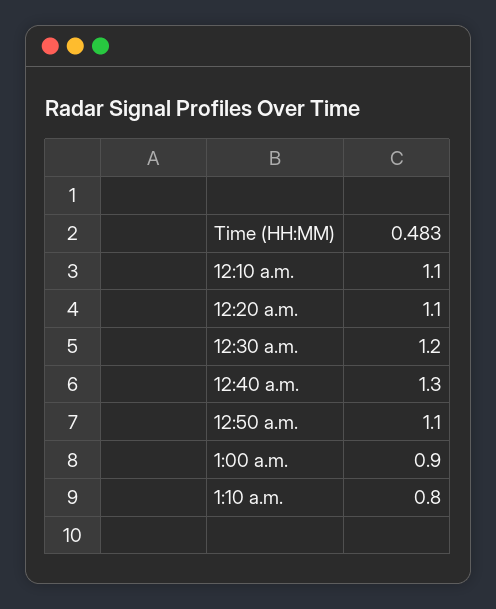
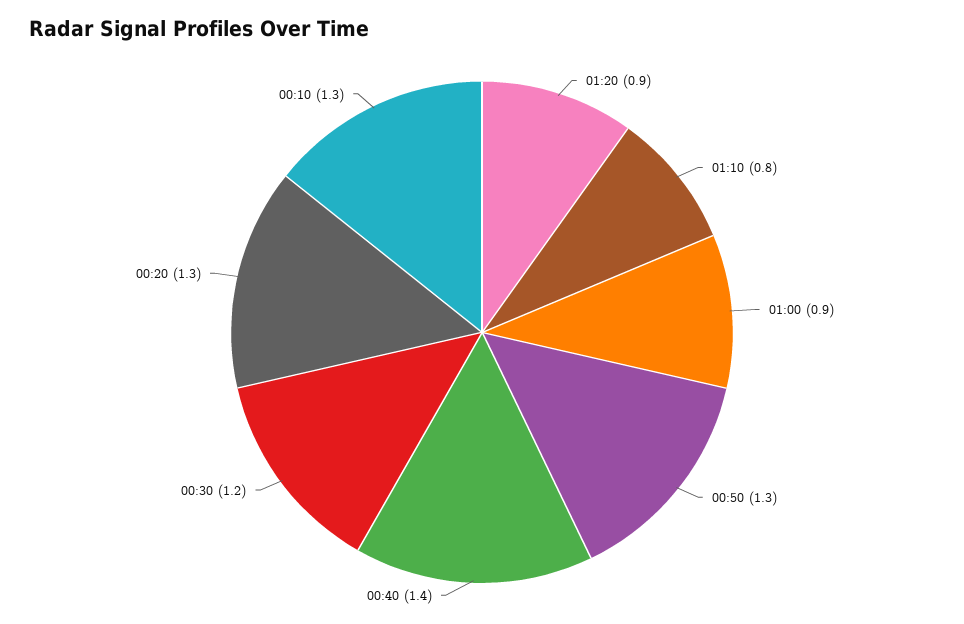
12:10 a.m.: 1.1 -> 1.3
12:20 a.m.: 1.1 -> 1.3
12:40 a.m.: 1.3 -> 1.4
12:50 a.m.: 1.1 -> 1.3
01:20: none -> 0.9

